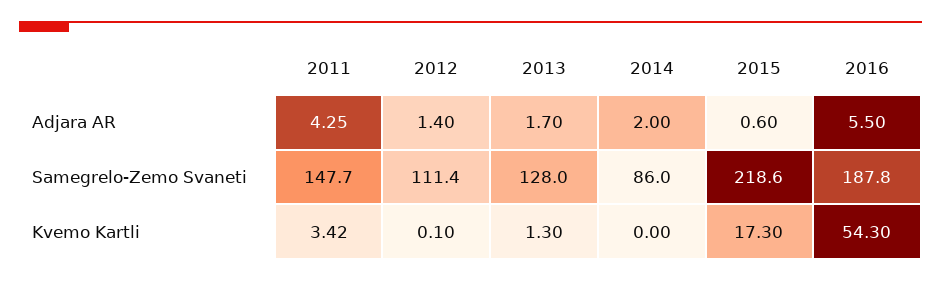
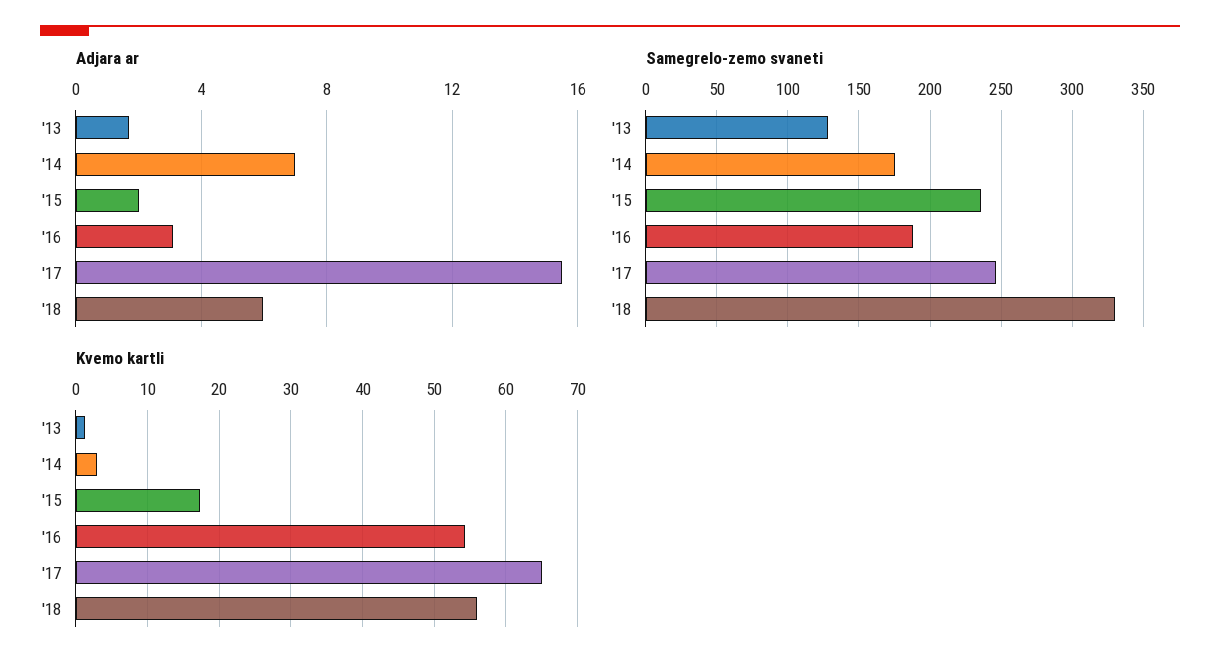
Adjara AR, 2011: 4.25 -> none
Adjara AR, 2012: 1.4 -> none
Adjara AR, 2014: 2 -> 7
Adjara AR, 2015: 0.6 -> 2
Adjara AR, 2016: 5.5 -> 3
Samegrelo-Zemo Svaneti, 2011: 147.7 -> none
Samegrelo-Zemo Svaneti, 2012: 111.4 -> none
Samegrelo-Zemo Svaneti, 2014: 86 -> 175
Samegrelo-Zemo Svaneti, 2015: 218.6 -> 235
Kvemo Kartli, 2011: 3.42 -> none
Kvemo Kartli, 2012: 0.1 -> none
Kvemo Kartli, 2014: 0 -> 3
Adjara AR, '17: none -> 15.5
Adjara AR, '18: none -> 6
Samegrelo-Zemo Svaneti, '17: none -> 245
Samegrelo-Zemo Svaneti, '18: none -> 330
Kvemo Kartli, '17: none -> 65
Kvemo Kartli, '18: none -> 56

